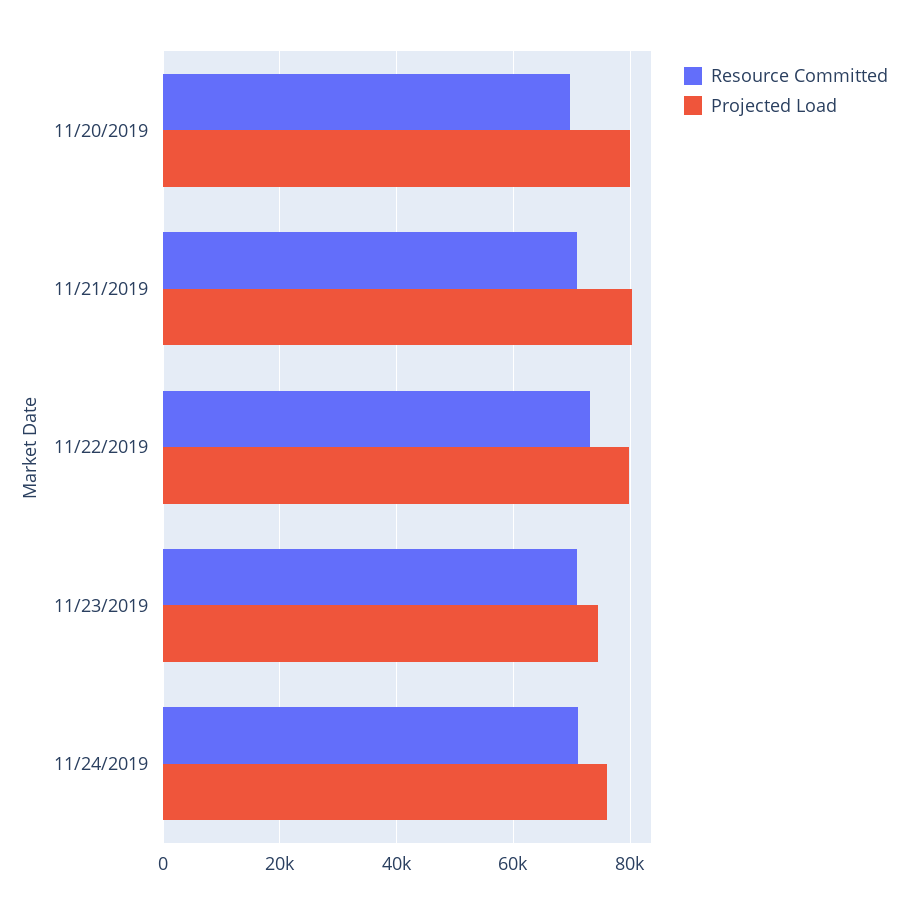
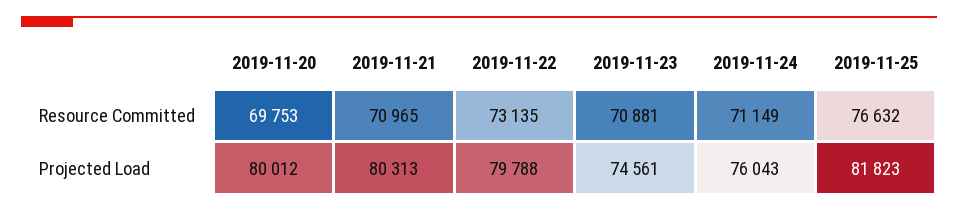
Resource Committed, 2019-11-25: none -> 76632
Projected Load, 2019-11-25: none -> 81823

